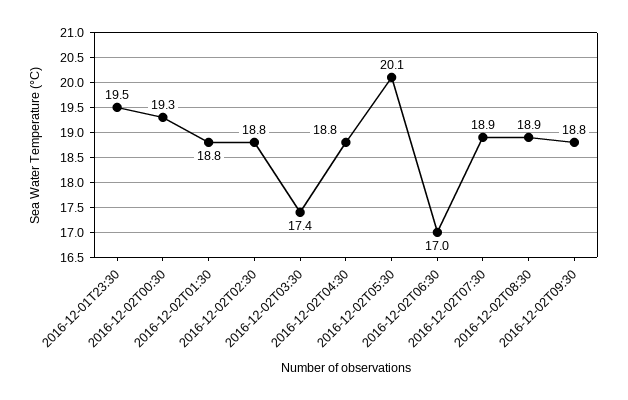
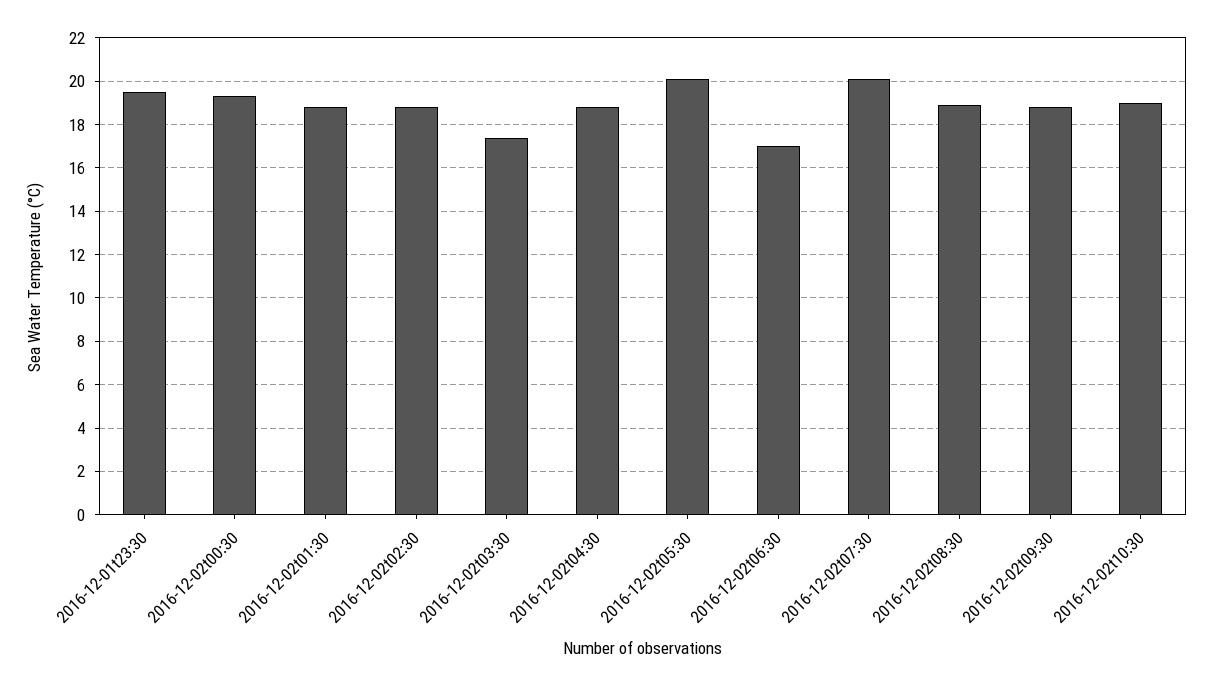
2016-12-02T07:30: 18.9 -> 20
2016-12-02t10:30: none -> 19

